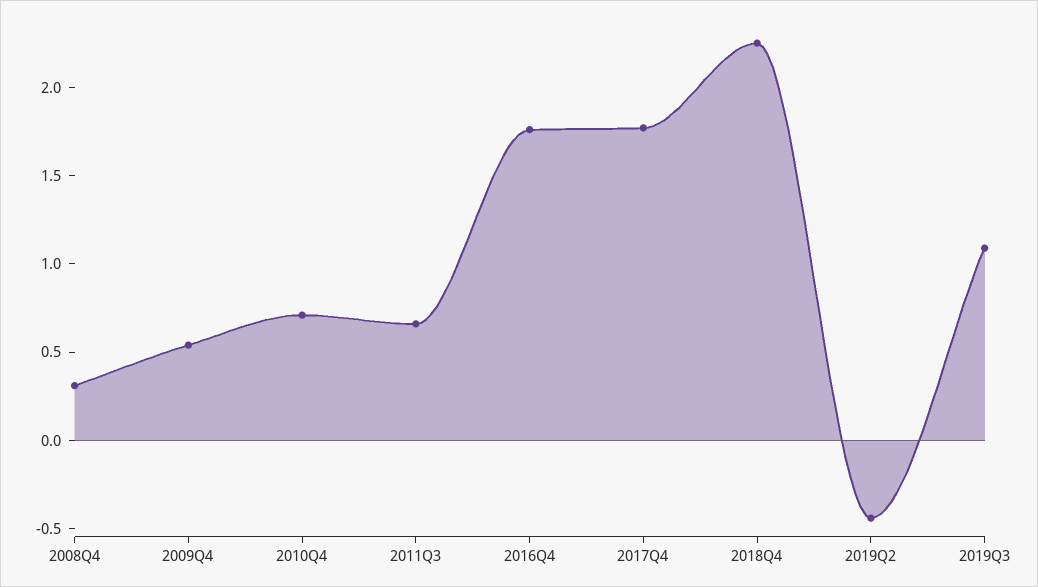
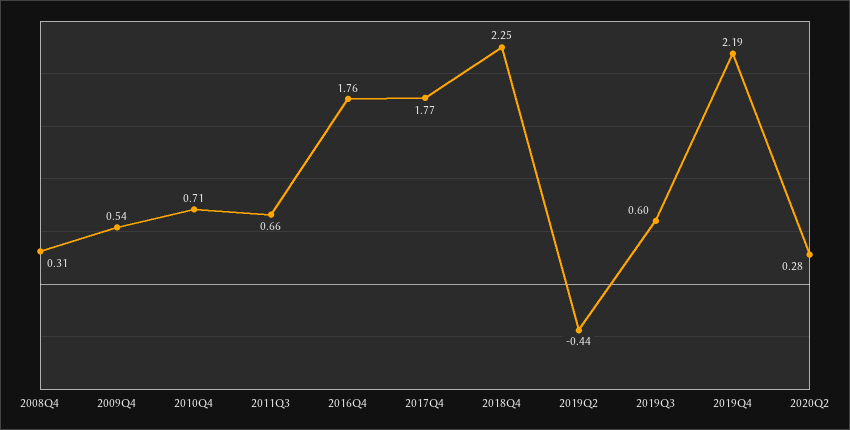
2019Q3: 1.1 -> 0.6
2019Q4: none -> 2.19
2020Q2: none -> 0.28

